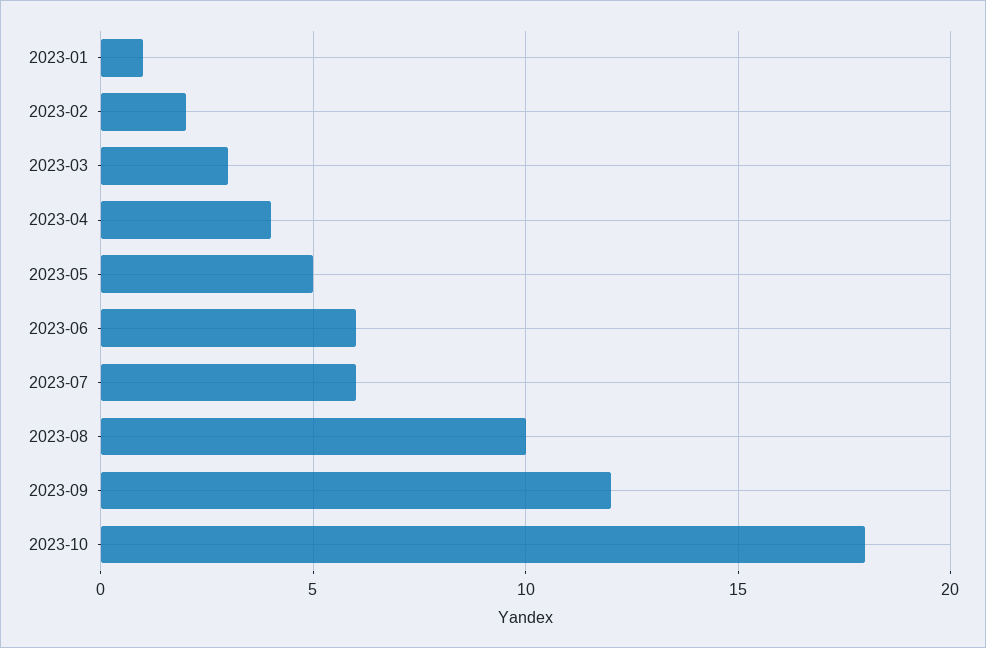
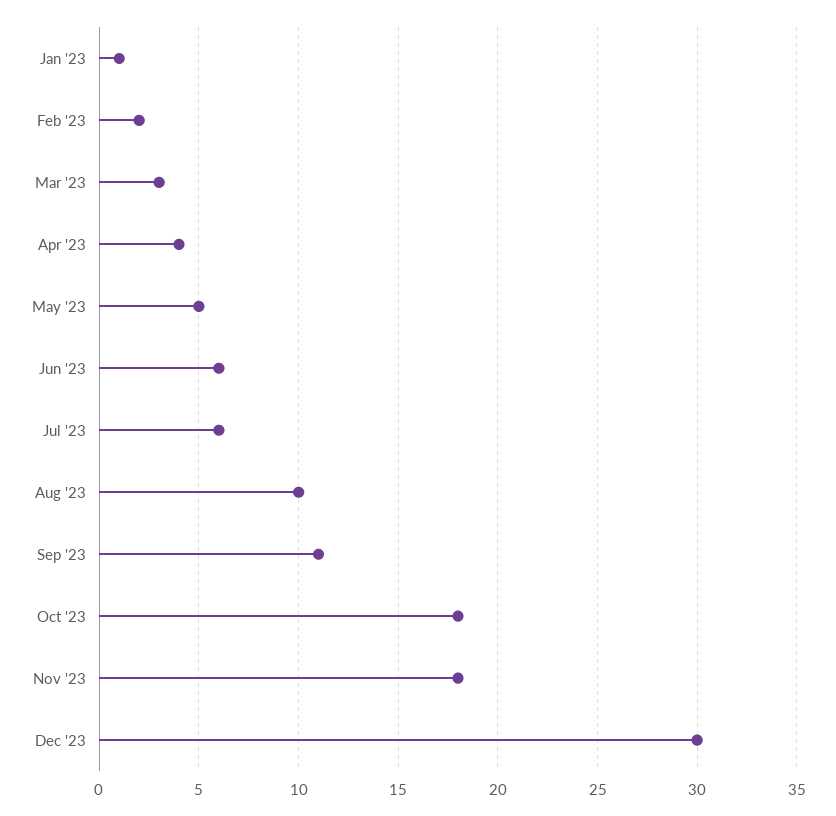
2023-09: 12 -> 11
Nov '23: none -> 18
Dec '23: none -> 30

